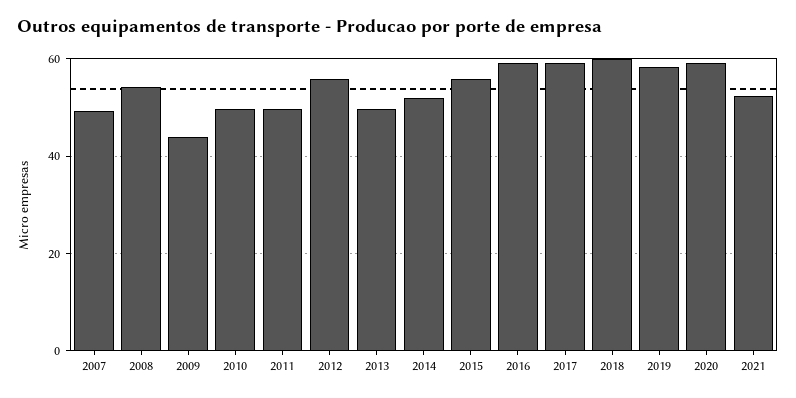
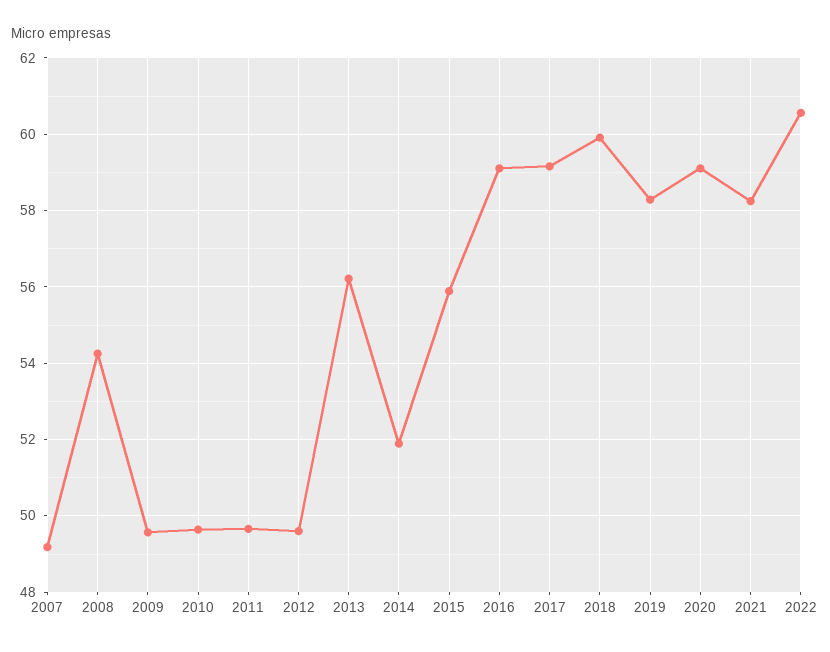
2009: 44 -> 49.6
2012: 56 -> 49.6
2013: 50 -> 56.2
2021: 52 -> 58.2
2022: none -> 60.6

